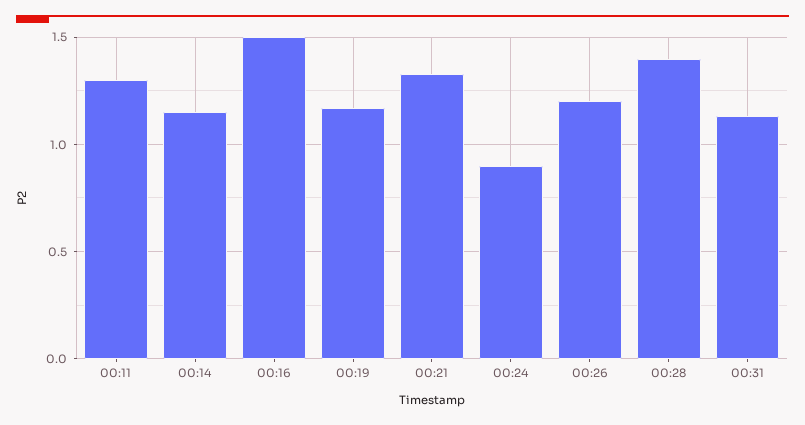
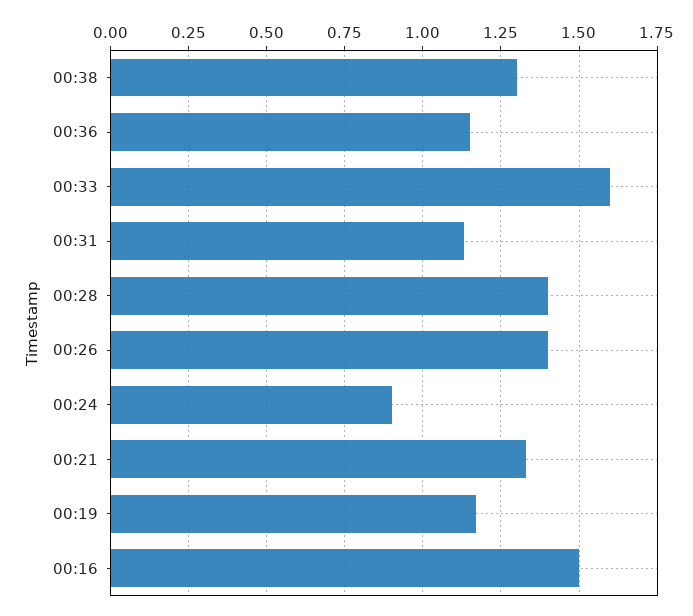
00:11: 1.3 -> none
00:14: 1.15 -> none
00:26: 1.2 -> 1.4
00:38: none -> 1.3
00:36: none -> 1.15
00:33: none -> 1.6

